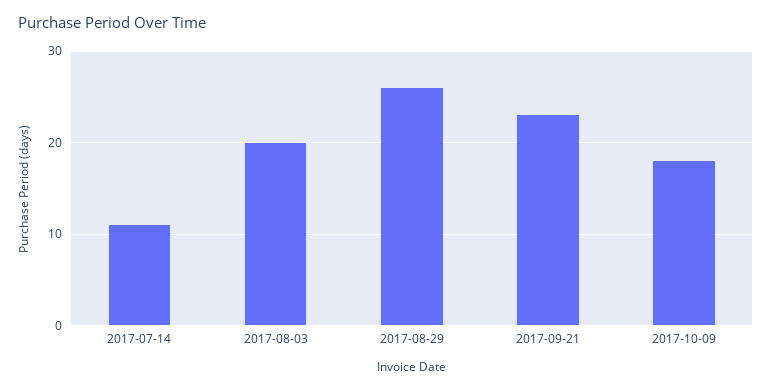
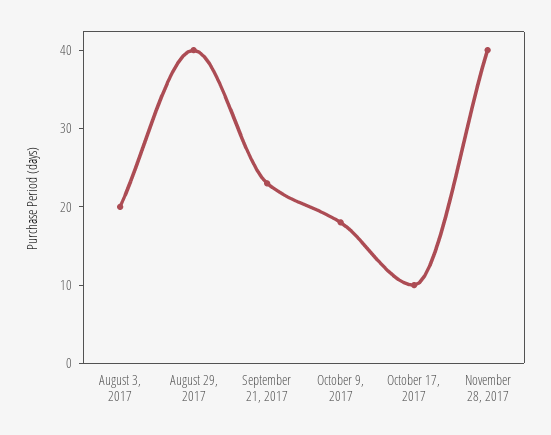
2017-07-14: 11 -> none
2017-08-29: 26 -> 40
October 17, 2017: none -> 10
November 28, 2017: none -> 40

